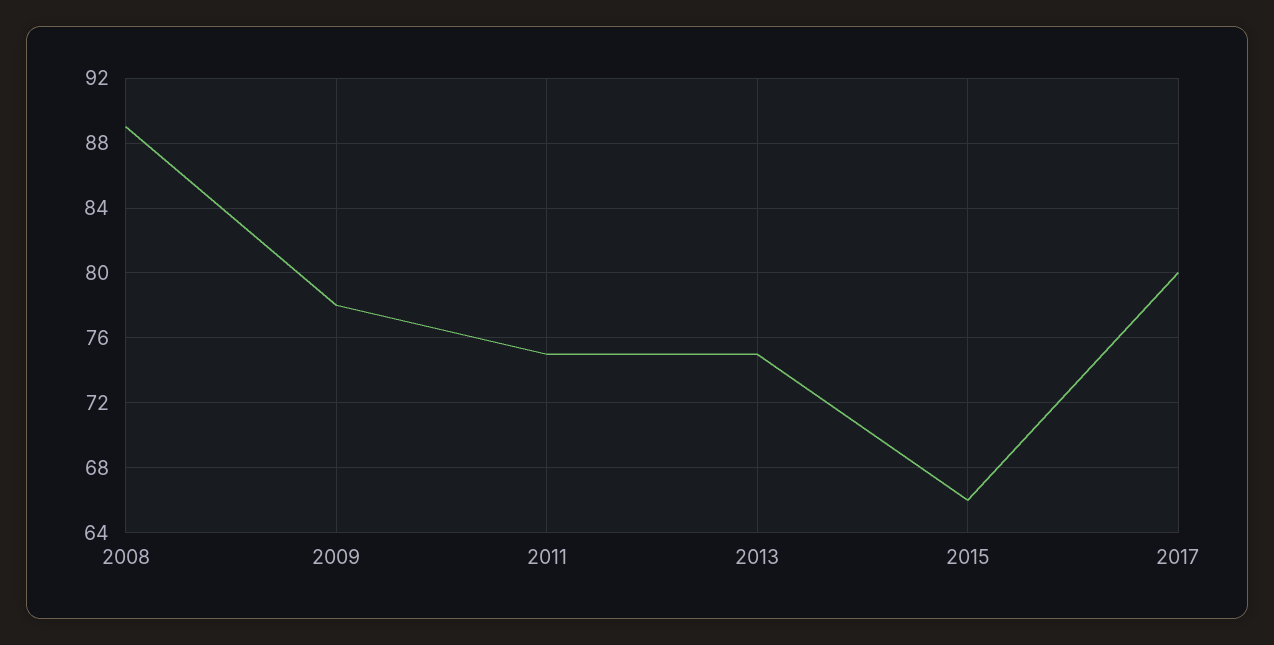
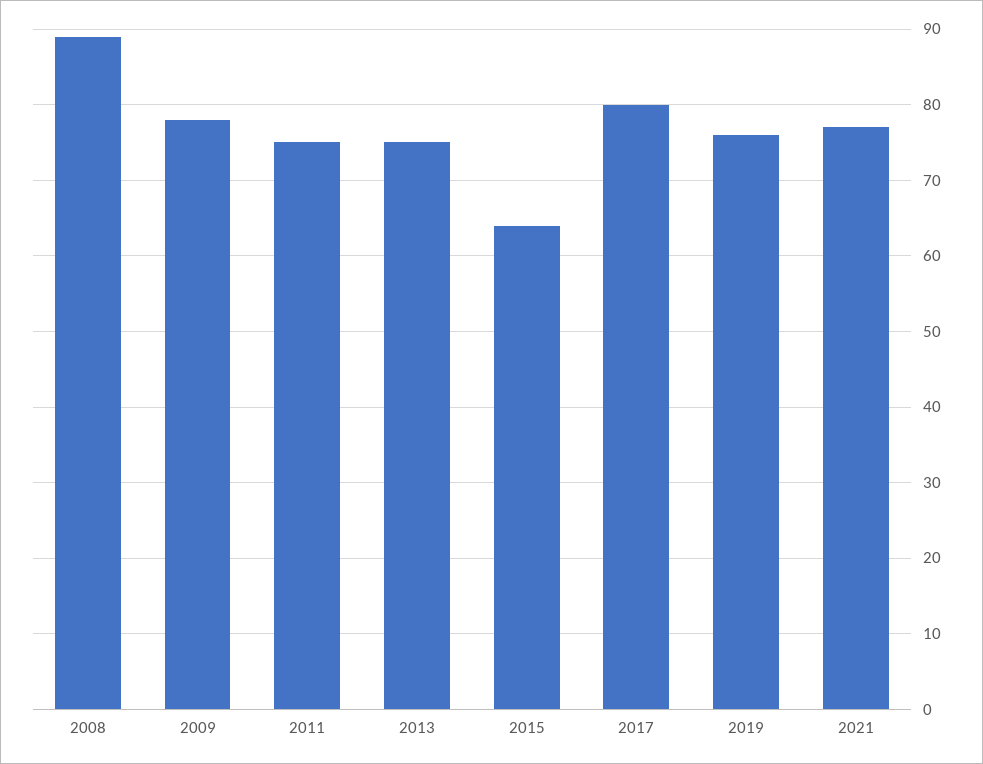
2015: 66 -> 64
2019: none -> 76
2021: none -> 77

